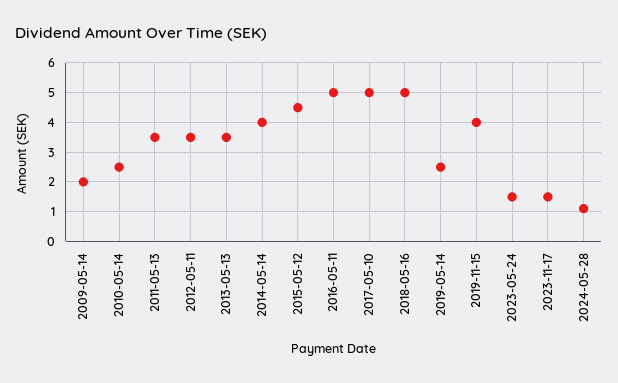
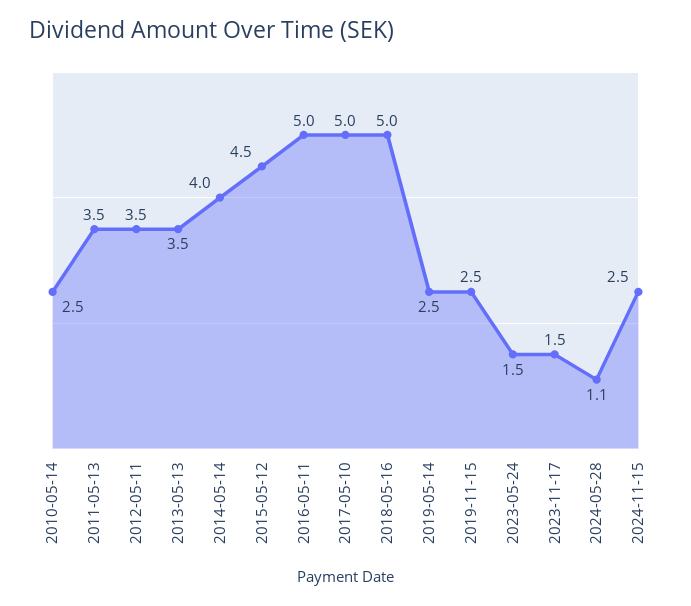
2009-05-14: 2 -> none
2019-11-15: 4 -> 2.5
2024-11-15: none -> 2.5

